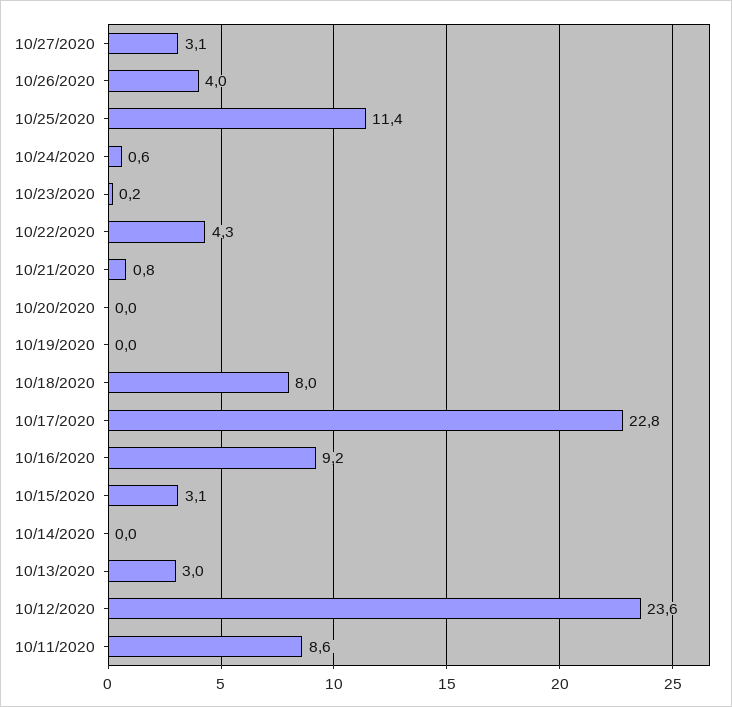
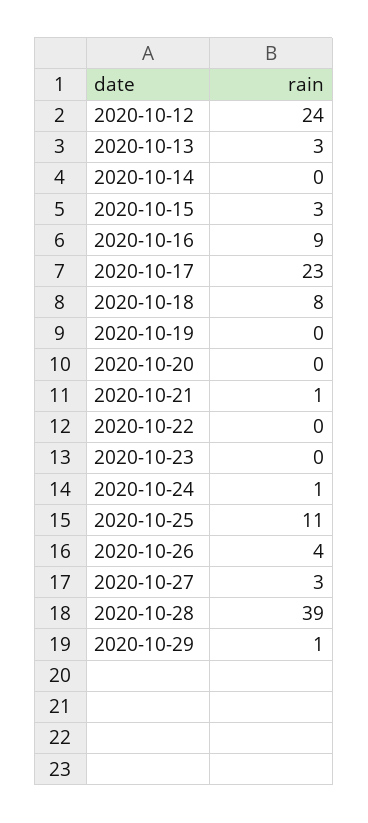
10/22/2020: 4.3 -> 0
10/11/2020: 8.6 -> none
2020-10-28: none -> 39
2020-10-29: none -> 1

